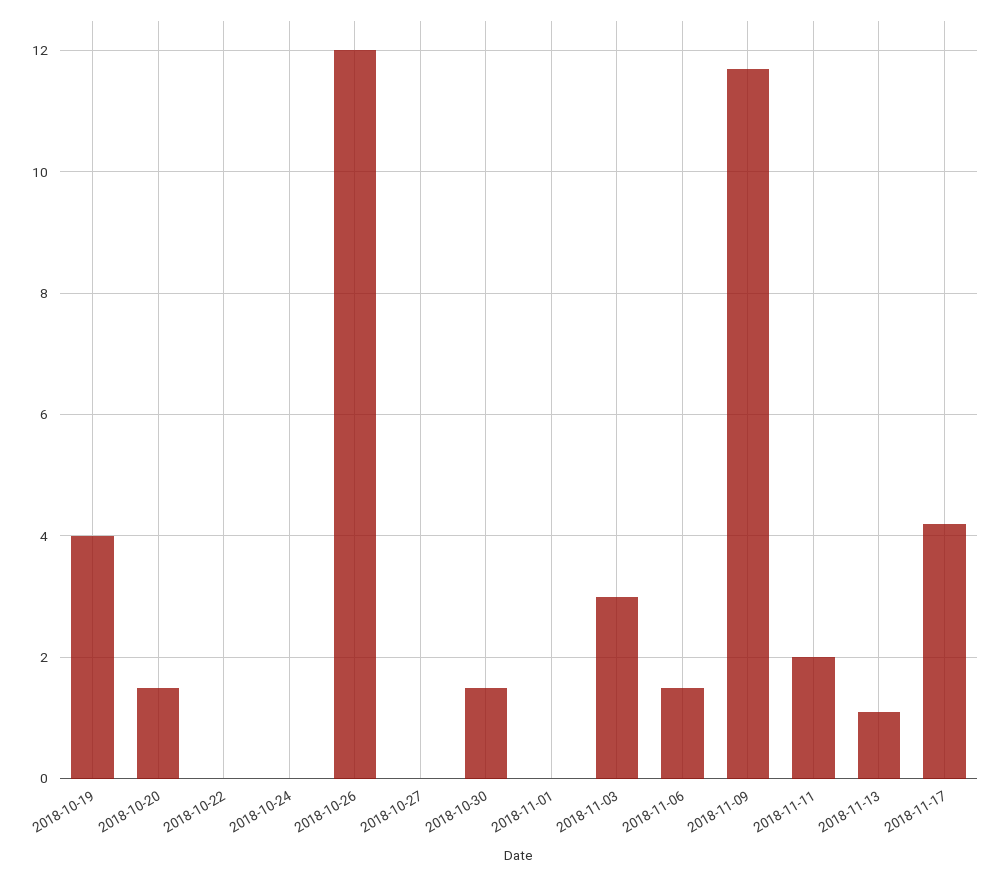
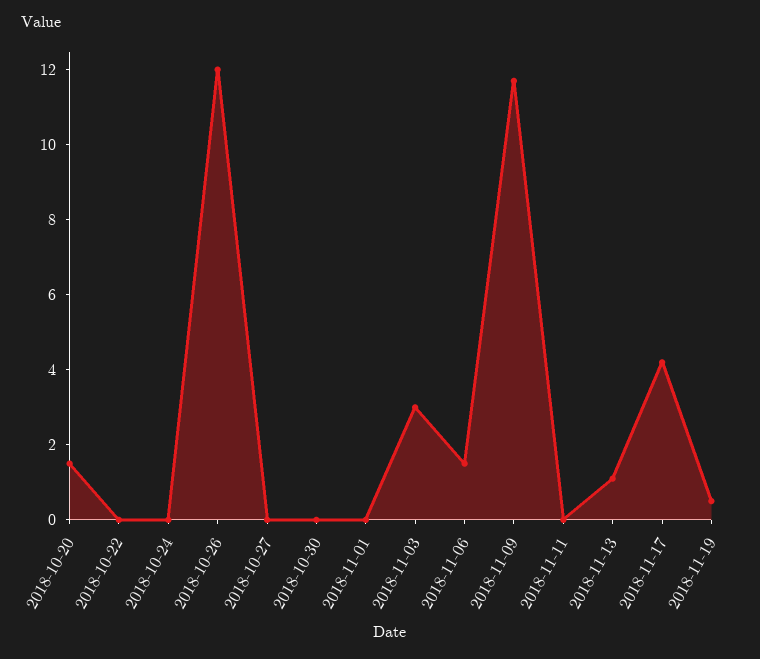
2018-10-19: 4 -> none
2018-10-30: 1.5 -> 0
2018-11-11: 2 -> 0
2018-11-19: none -> 0.5

